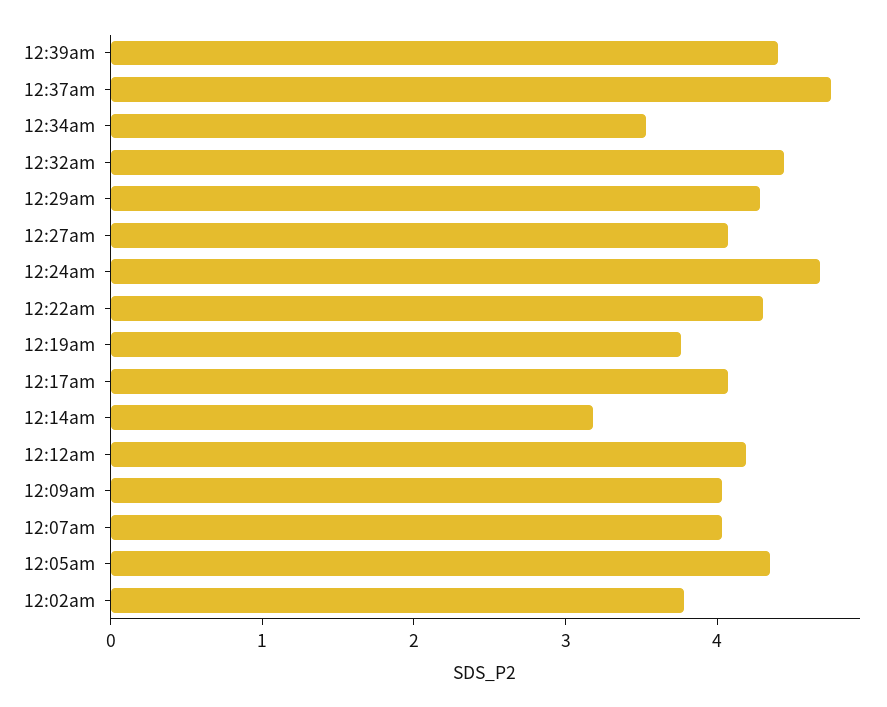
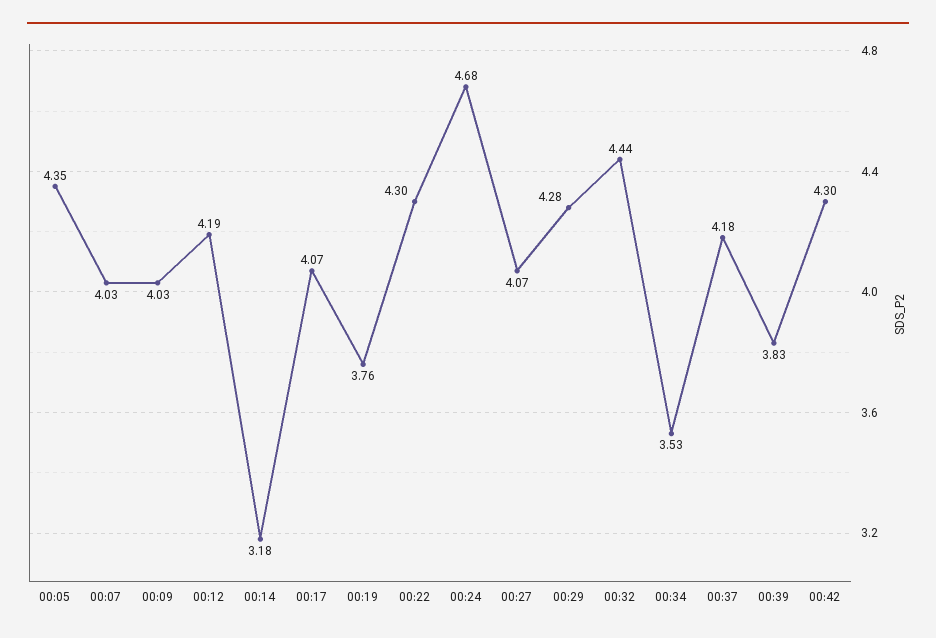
12:39am: 4.4 -> 3.83
12:37am: 4.8 -> 4.18
12:02am: 3.8 -> none
00:42: none -> 4.3

